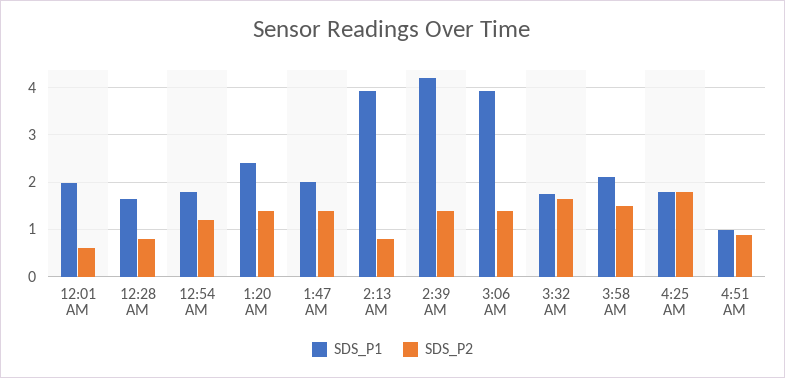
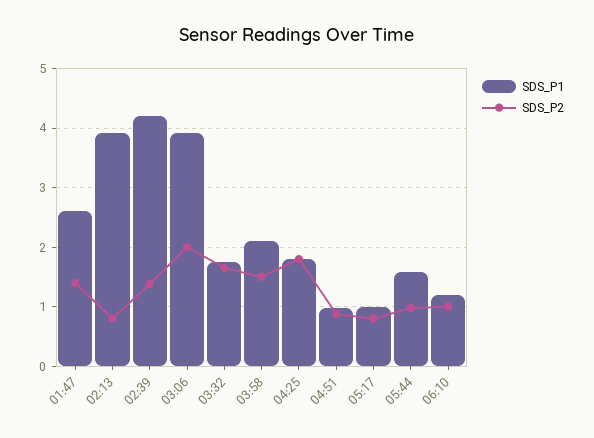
SDS_P1, 12:01 AM: 2 -> none
SDS_P2, 12:01 AM: 0.6 -> none
SDS_P1, 12:28 AM: 1.6 -> none
SDS_P2, 12:28 AM: 0.8 -> none
SDS_P1, 12:54 AM: 1.8 -> none
SDS_P2, 12:54 AM: 1.2 -> none
SDS_P1, 1:20 AM: 2.4 -> none
SDS_P2, 1:20 AM: 1.4 -> none
SDS_P1, 1:47 AM: 2 -> 2.6
SDS_P2, 3:06 AM: 1.4 -> 2
SDS_P1, 05:17: none -> 1
SDS_P2, 05:17: none -> 0.8
SDS_P1, 05:44: none -> 1.6
SDS_P2, 05:44: none -> 1
SDS_P1, 06:10: none -> 1.2
SDS_P2, 06:10: none -> 1

